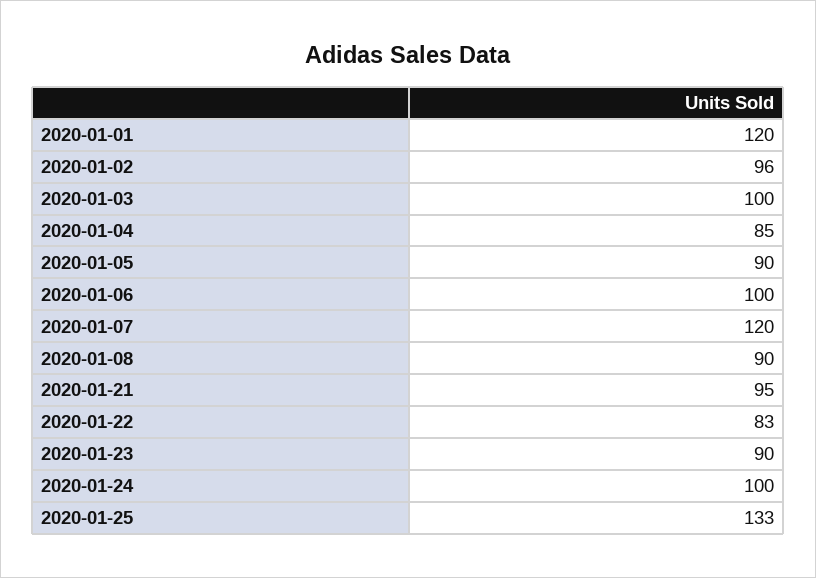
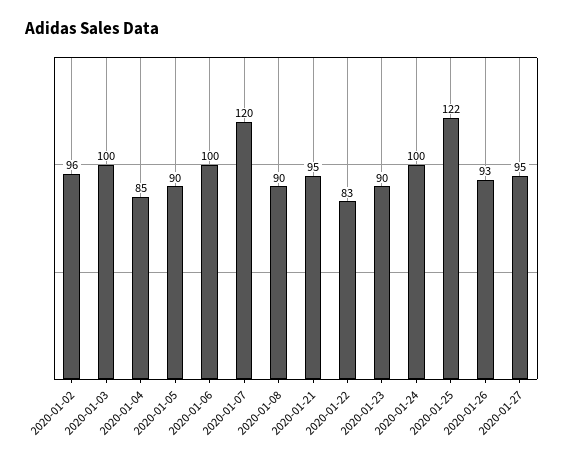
2020-01-01: 120 -> none
2020-01-25: 133 -> 122
2020-01-26: none -> 93
2020-01-27: none -> 95

